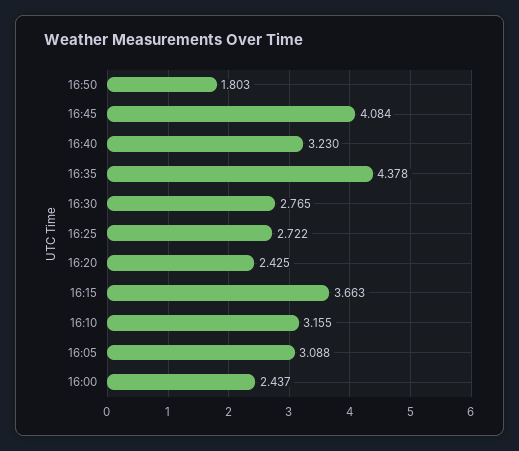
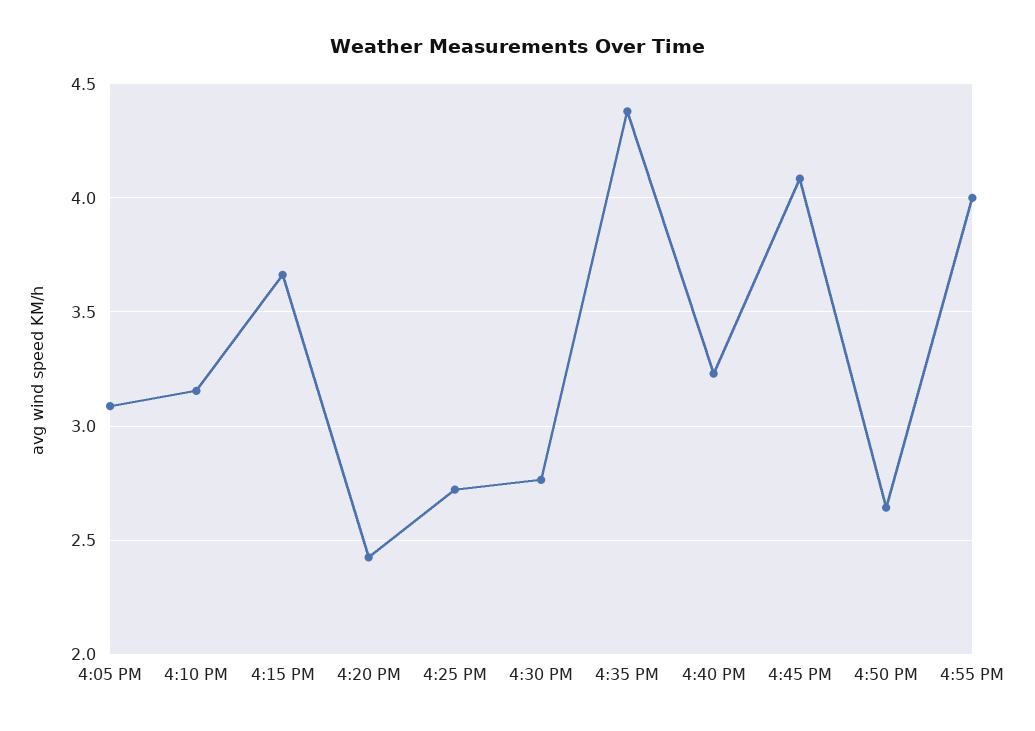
16:50: 1.803 -> 2.65
16:00: 2.437 -> none
4:55 PM: none -> 4

